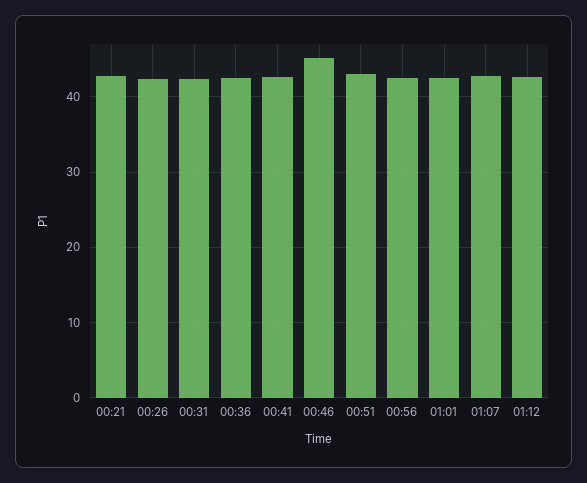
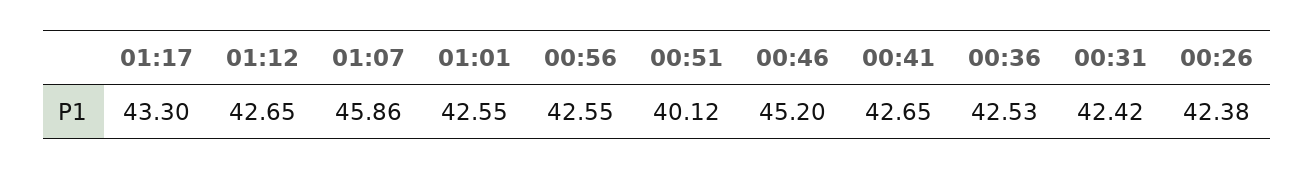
00:21: 43 -> none
00:51: 43 -> 40.12
01:07: 43 -> 45.86
01:17: none -> 43.3

